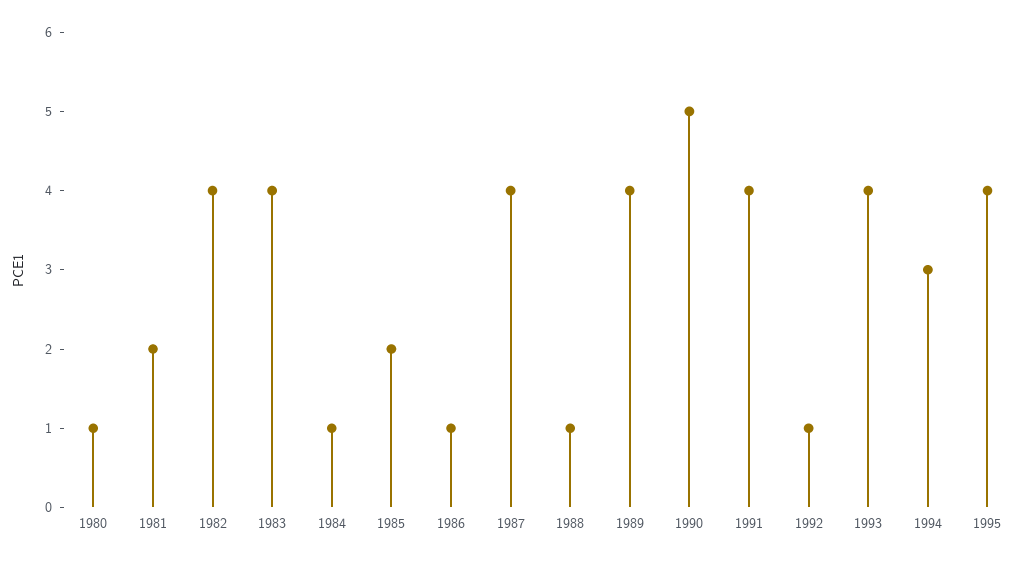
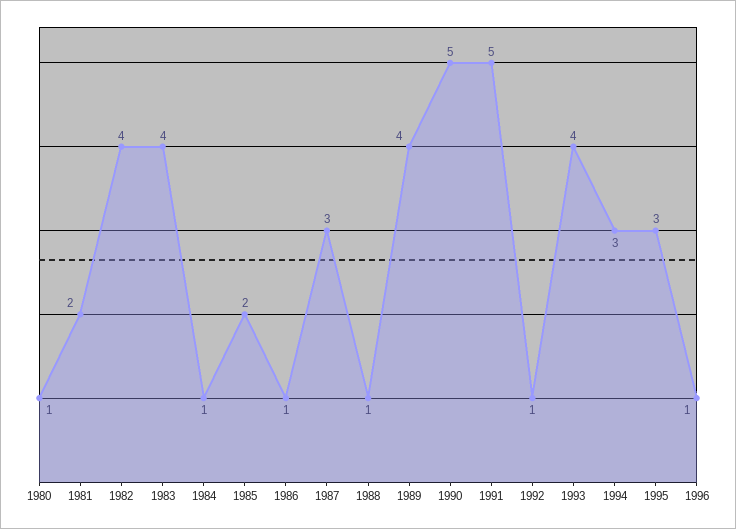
1987: 4 -> 3
1991: 4 -> 5
1995: 4 -> 3
1996: none -> 1

